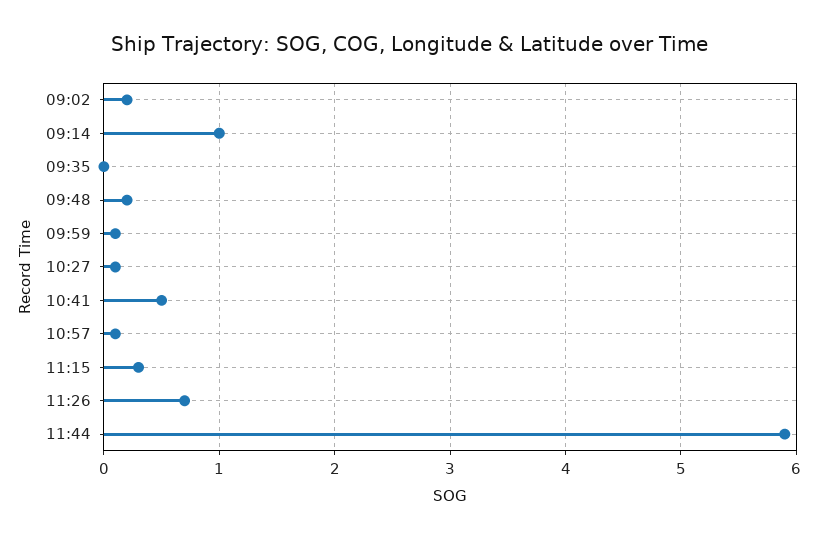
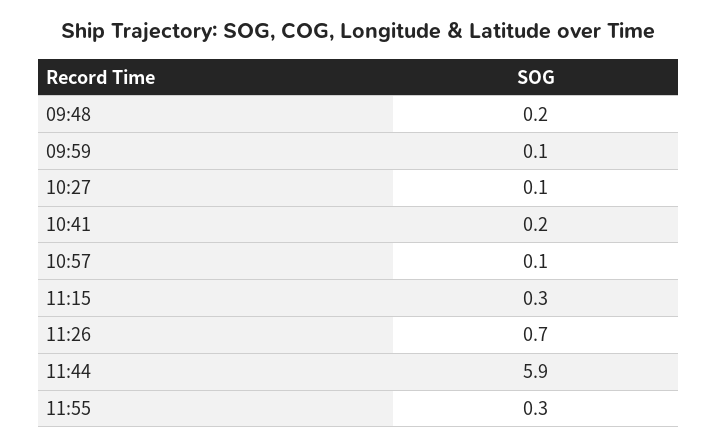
09:02: 0.2 -> none
09:14: 1 -> none
09:35: 0 -> none
10:41: 0.5 -> 0.2
11:55: none -> 0.3

